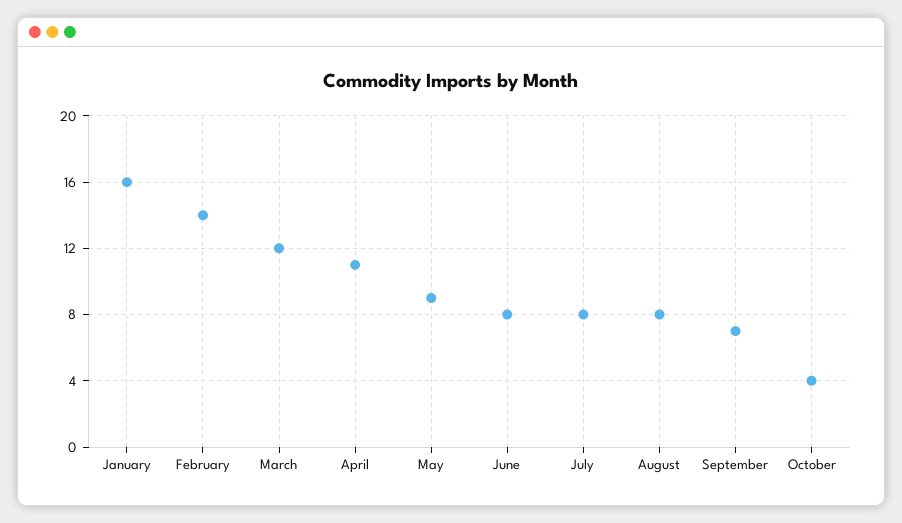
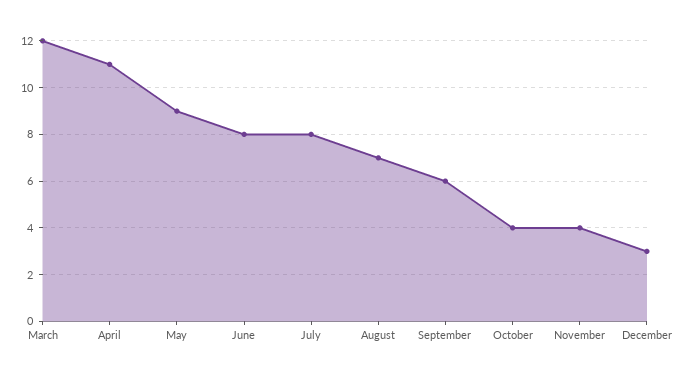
January: 16 -> none
February: 14 -> none
August: 8 -> 7
September: 7 -> 6
November: none -> 4
December: none -> 3

